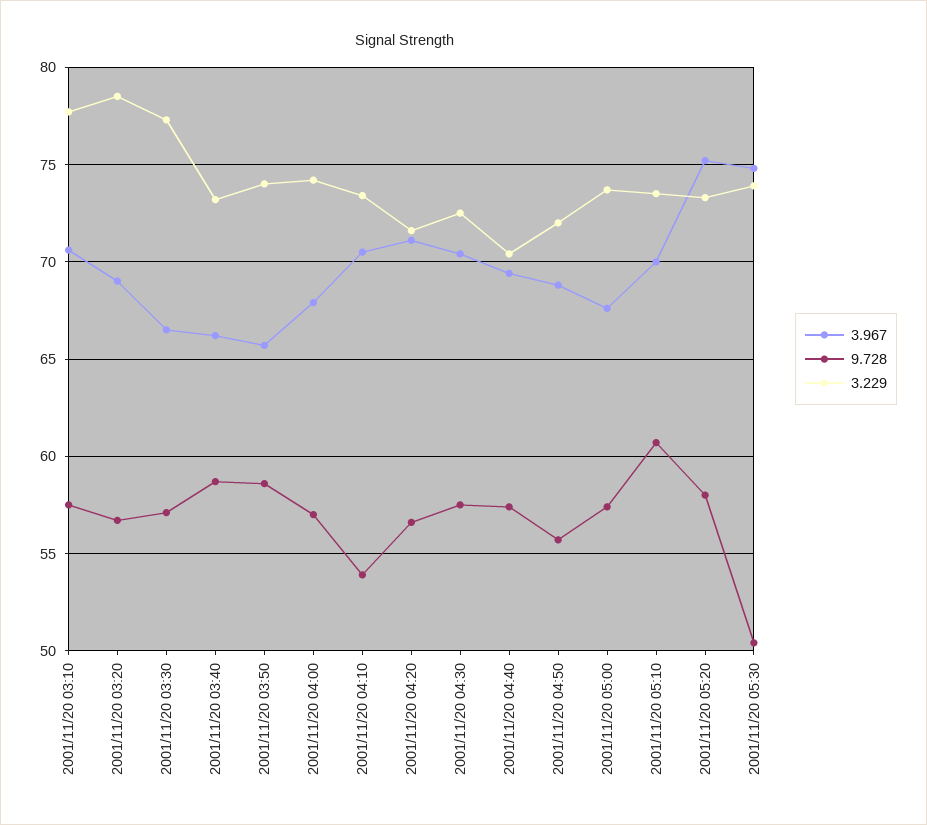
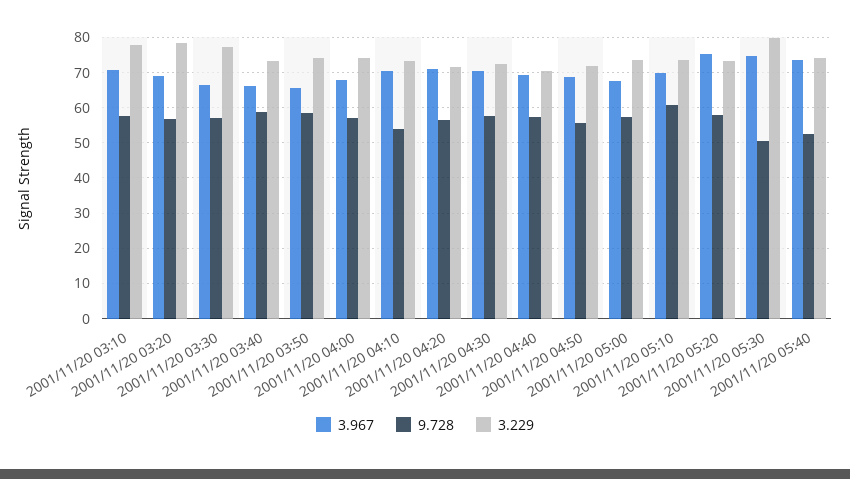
3.229, 2001/11/20 05:30: 74 -> 80
3.967, 2001/11/20 05:40: none -> 74
9.728, 2001/11/20 05:40: none -> 52
3.229, 2001/11/20 05:40: none -> 74

